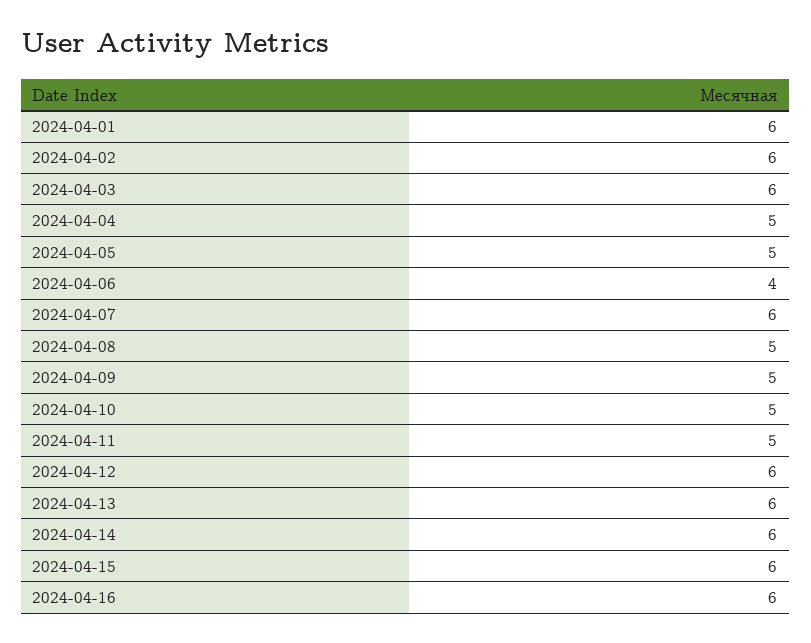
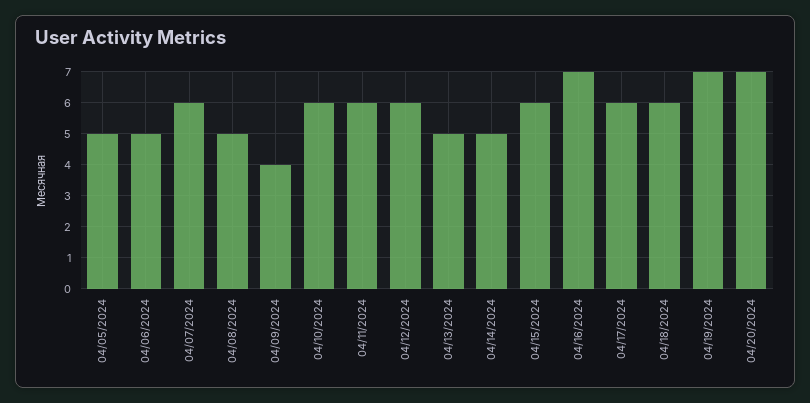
2024-04-01: 6 -> none
2024-04-02: 6 -> none
2024-04-03: 6 -> none
2024-04-04: 5 -> none
2024-04-06: 4 -> 5
2024-04-09: 5 -> 4
2024-04-10: 5 -> 6
2024-04-11: 5 -> 6
2024-04-13: 6 -> 5
2024-04-14: 6 -> 5
2024-04-16: 6 -> 7
04/17/2024: none -> 6
04/18/2024: none -> 6
04/19/2024: none -> 7
04/20/2024: none -> 7

